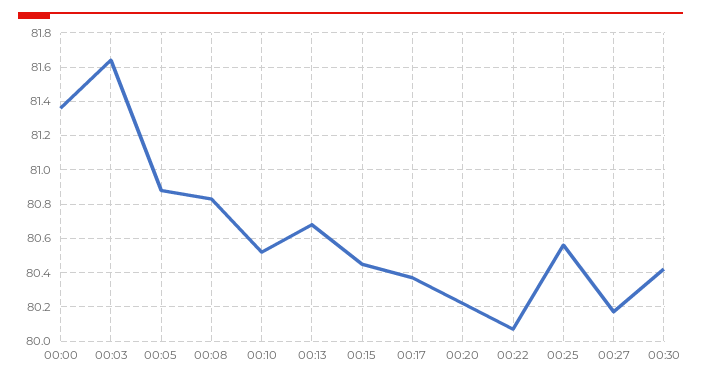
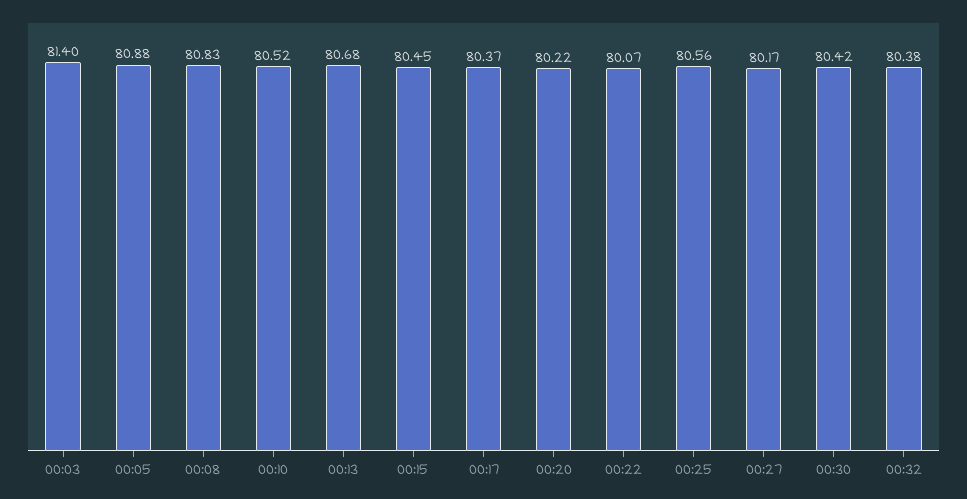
00:00: 81.35 -> none
00:03: 81.65 -> 81.4
00:32: none -> 80.38

